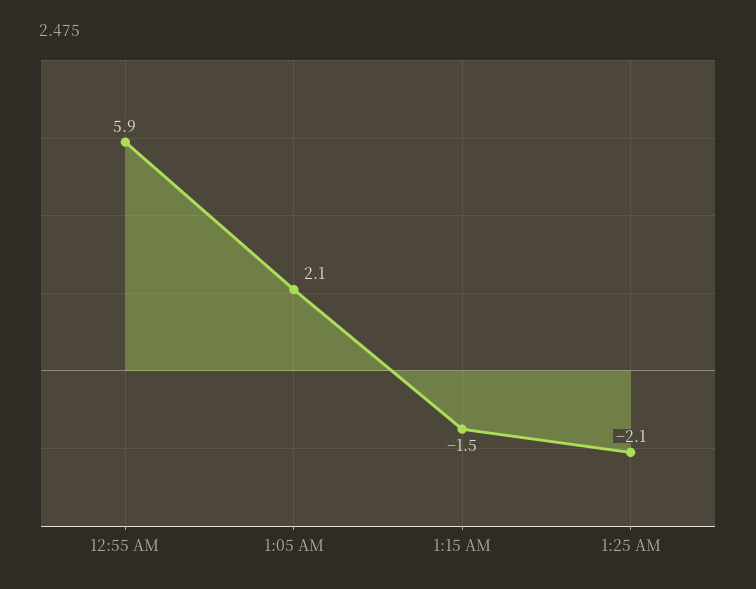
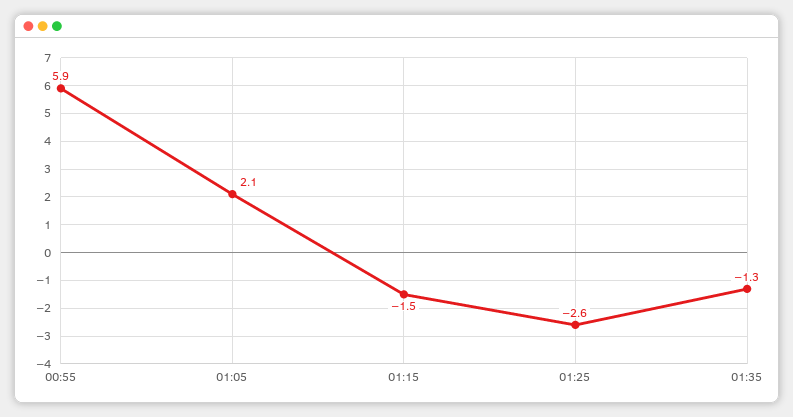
1:25 AM: -2.1 -> -2.6
01:35: none -> -1.3

